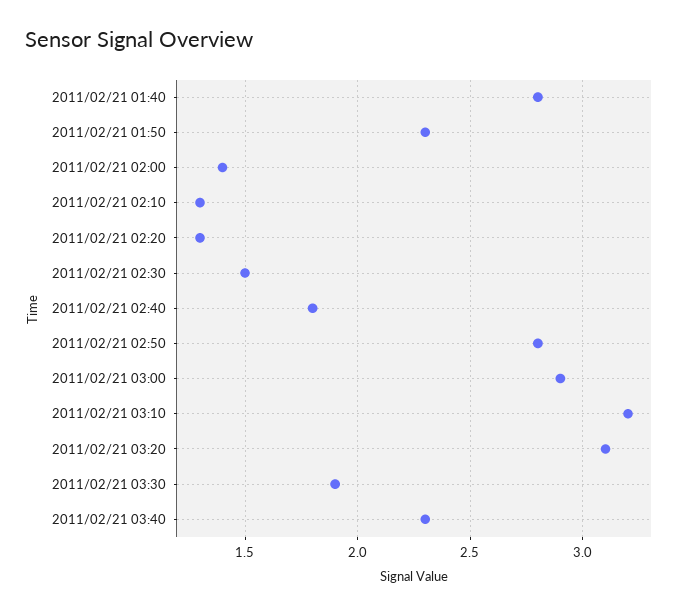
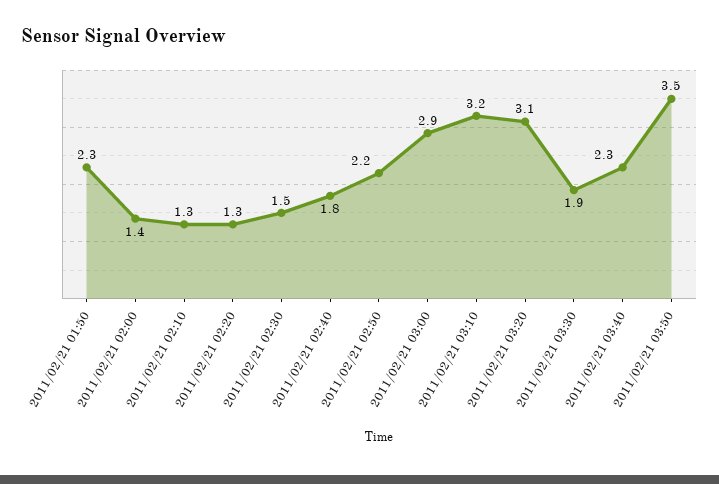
2011/02/21 01:40: 2.8 -> none
2011/02/21 02:50: 2.8 -> 2.2
2011/02/21 03:50: none -> 3.5

